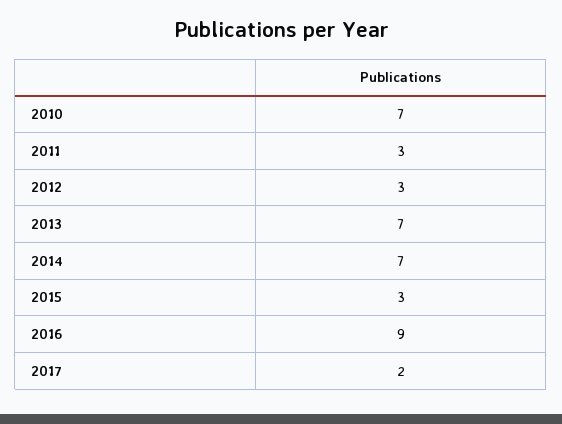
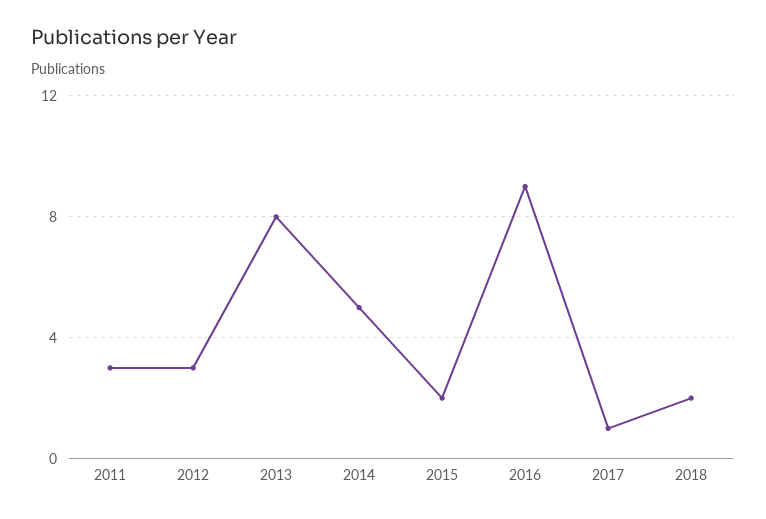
2010: 7 -> none
2013: 7 -> 8
2014: 7 -> 5
2015: 3 -> 2
2017: 2 -> 1
2018: none -> 2

